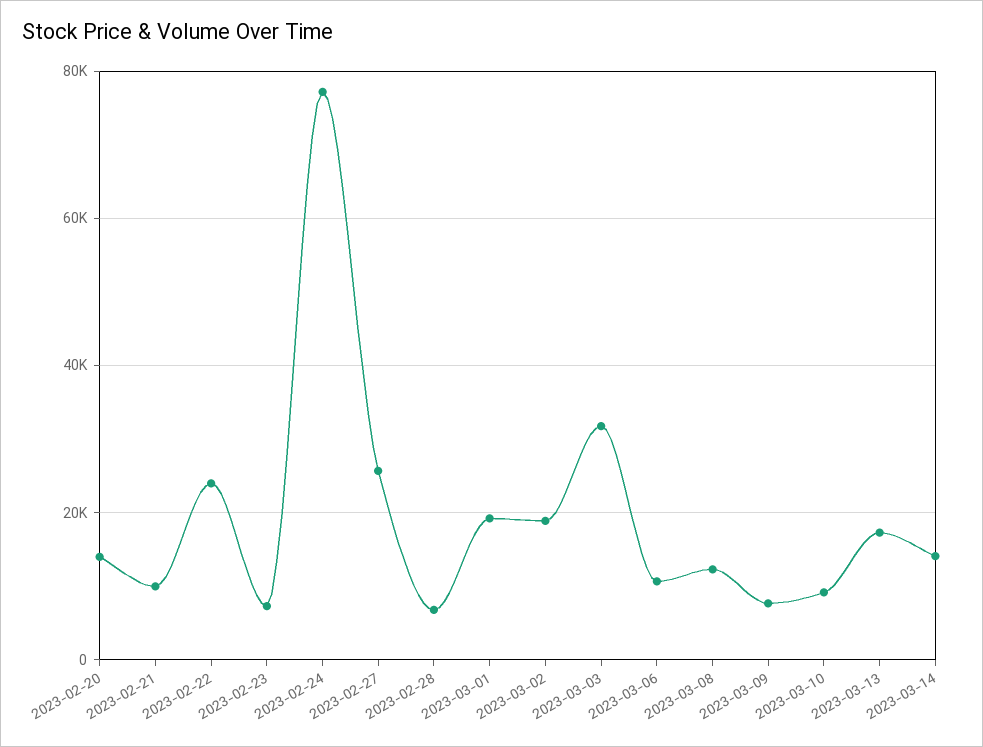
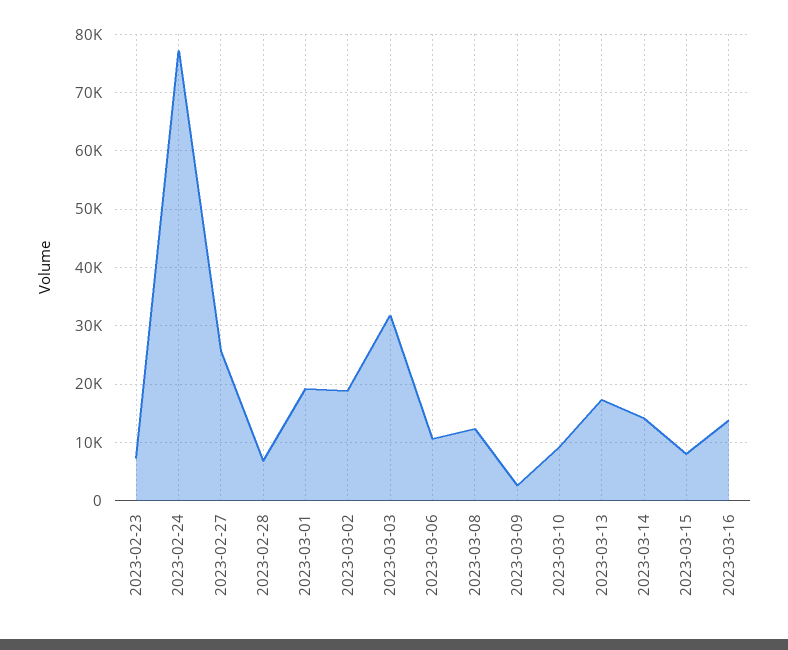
2023-02-20: 14000 -> none
2023-02-21: 10000 -> none
2023-02-22: 24000 -> none
2023-03-09: 8000 -> 2000
2023-03-15: none -> 8000
2023-03-16: none -> 14000

